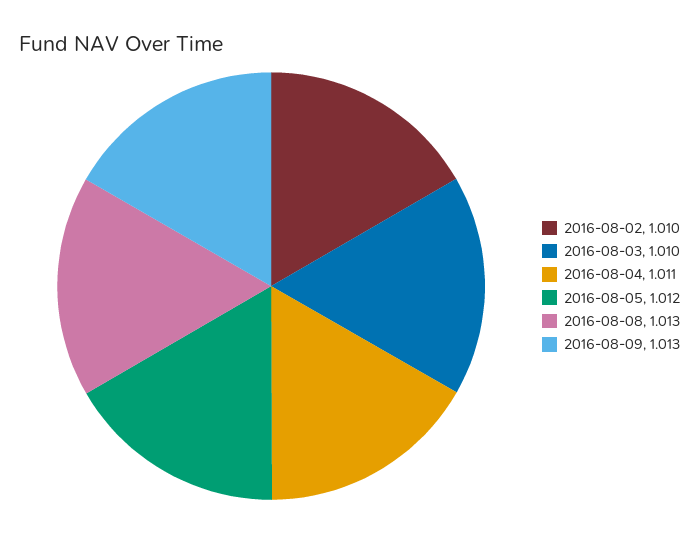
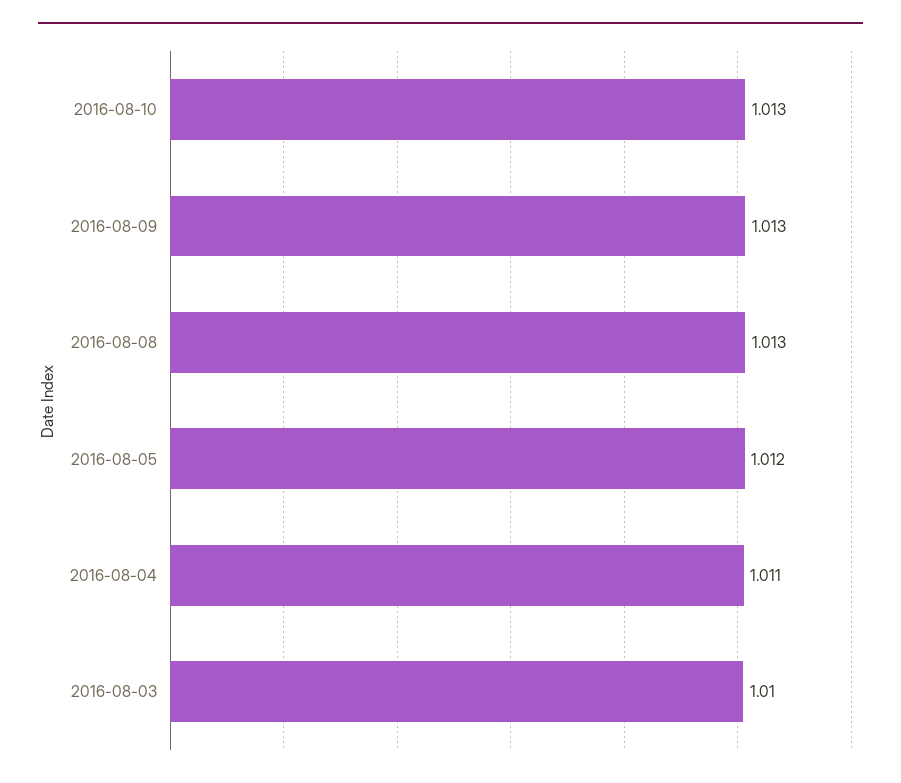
2016-08-02: 1.01 -> none
2016-08-10: none -> 1.013

